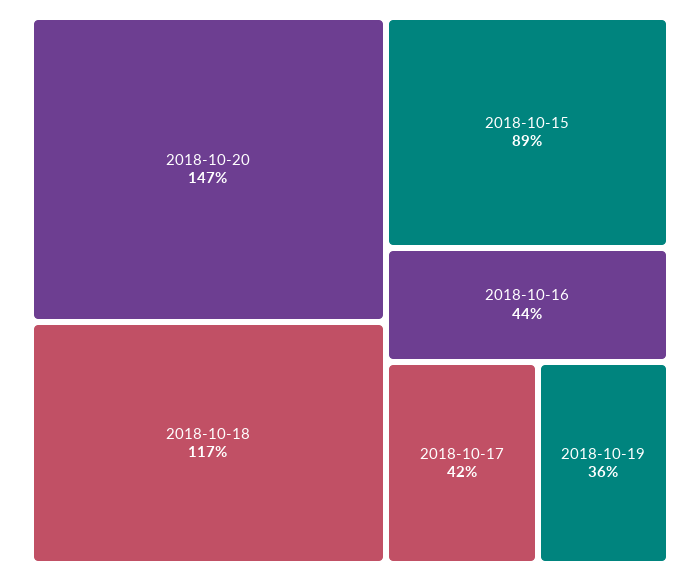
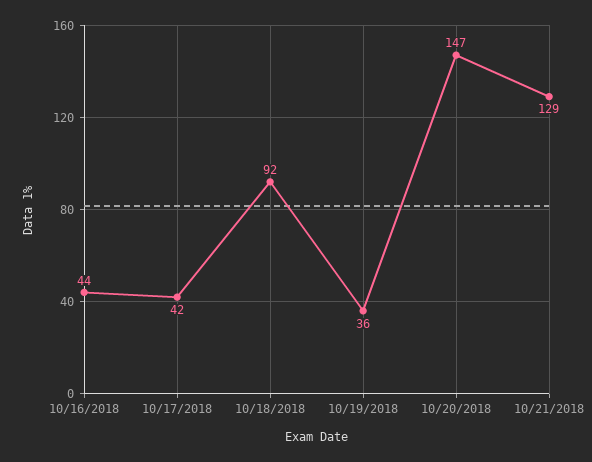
2018-10-18: 117 -> 92
2018-10-15: 89 -> none
10/21/2018: none -> 129

